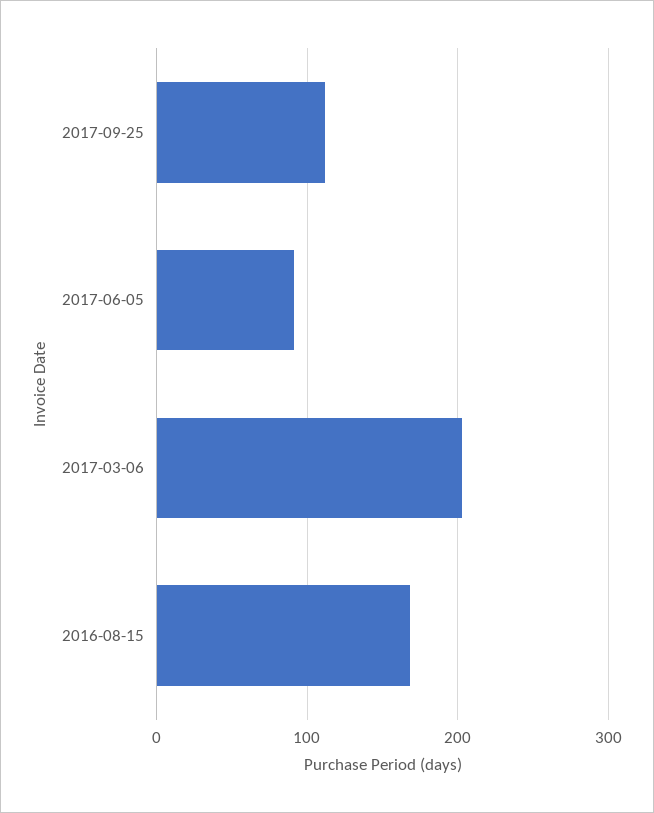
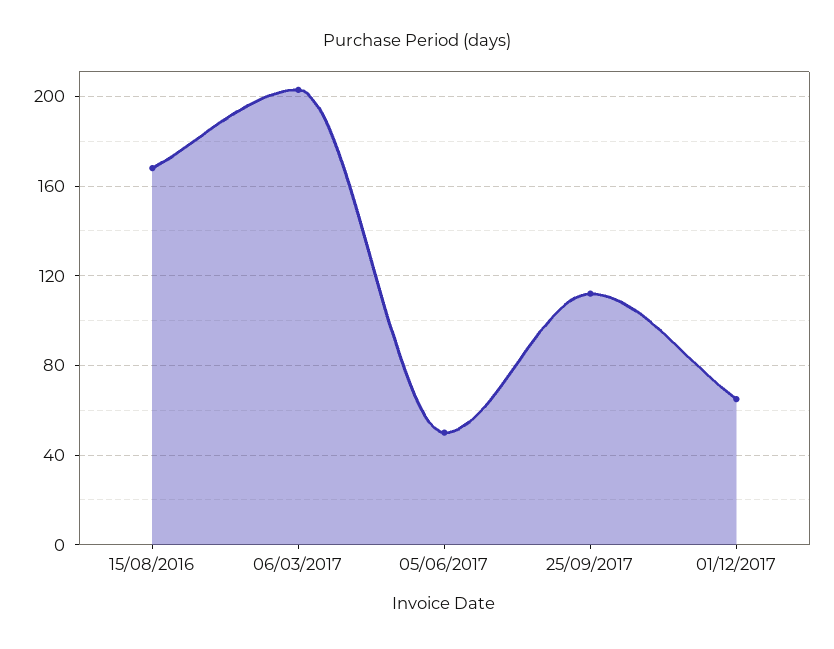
2017-06-05: 90 -> 50
01/12/2017: none -> 65

